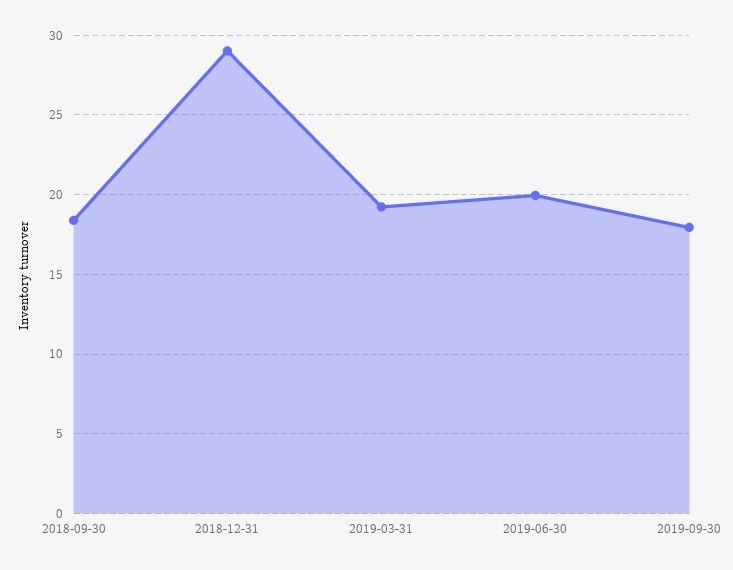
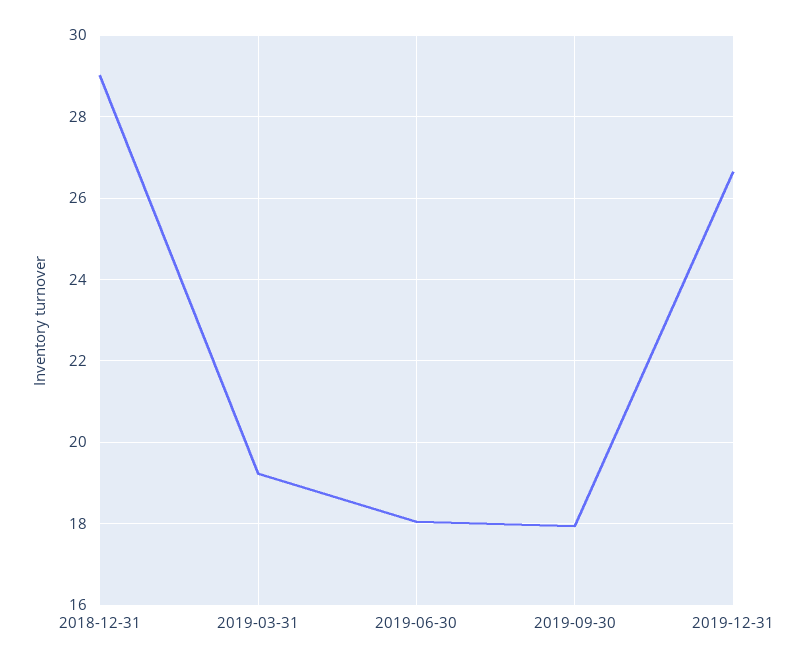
2018-09-30: 18.5 -> none
2019-06-30: 20 -> 18
2019-12-31: none -> 26.6

